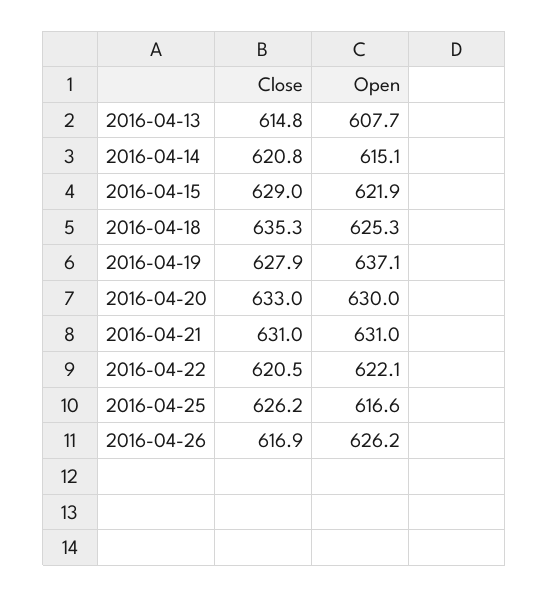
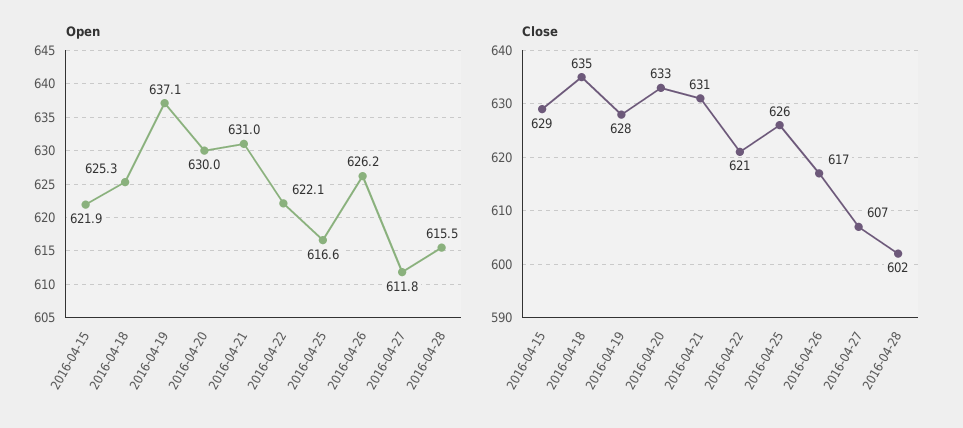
Close, 2016-04-13: 614.8 -> none
Open, 2016-04-13: 607.7 -> none
Close, 2016-04-14: 620.8 -> none
Open, 2016-04-14: 615.1 -> none
Open, 2016-04-27: none -> 611.8
Open, 2016-04-28: none -> 615.5
Close, 2016-04-27: none -> 607
Close, 2016-04-28: none -> 602

